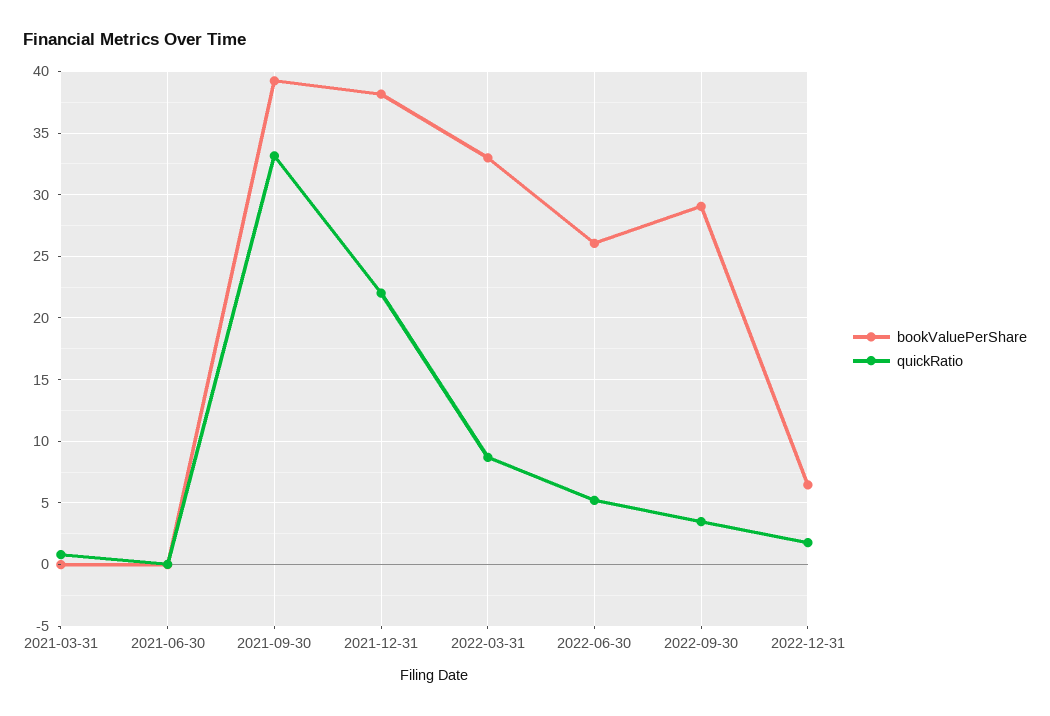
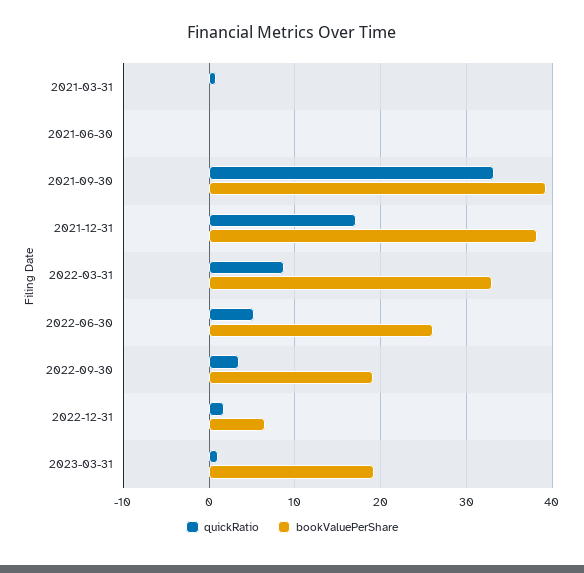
quickRatio, 2021-12-31: 22 -> 17
bookValuePerShare, 2022-09-30: 29 -> 19
quickRatio, 2023-03-31: none -> 1
bookValuePerShare, 2023-03-31: none -> 19

